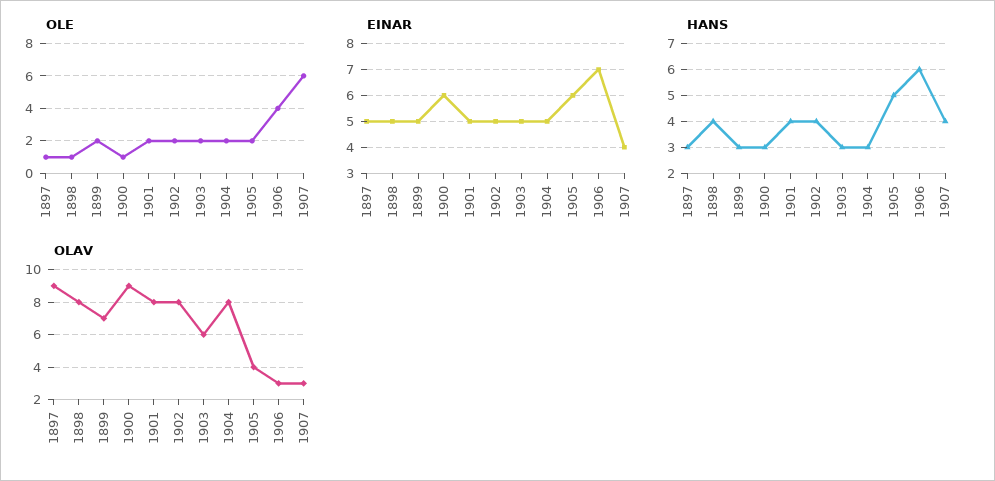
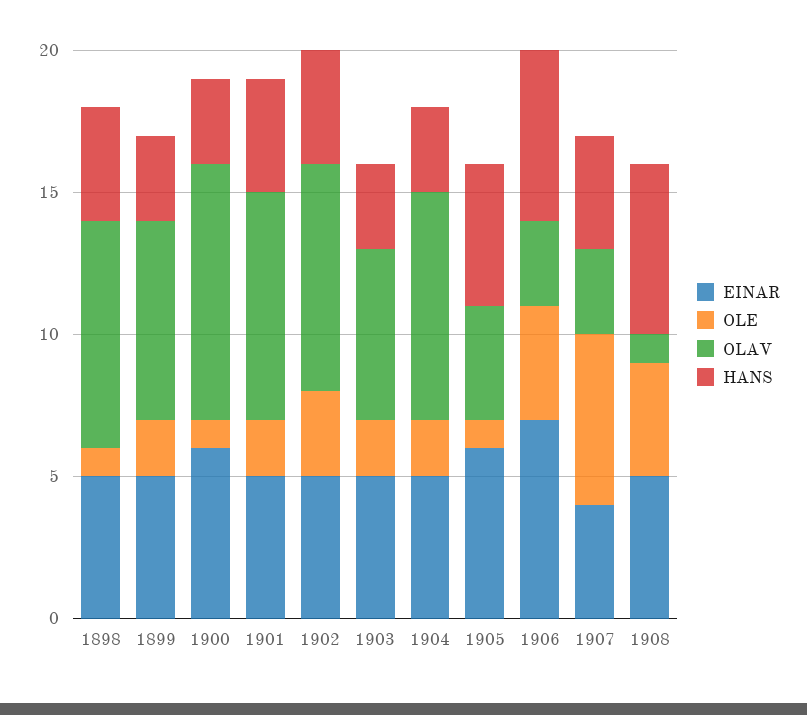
OLE, 1897: 1 -> none
OLE, 1902: 2 -> 3
OLE, 1905: 2 -> 1
EINAR, 1897: 5 -> none
HANS, 1897: 3 -> none
OLAV, 1897: 9 -> none
EINAR, 1908: none -> 5
OLE, 1908: none -> 4
OLAV, 1908: none -> 1
HANS, 1908: none -> 6

